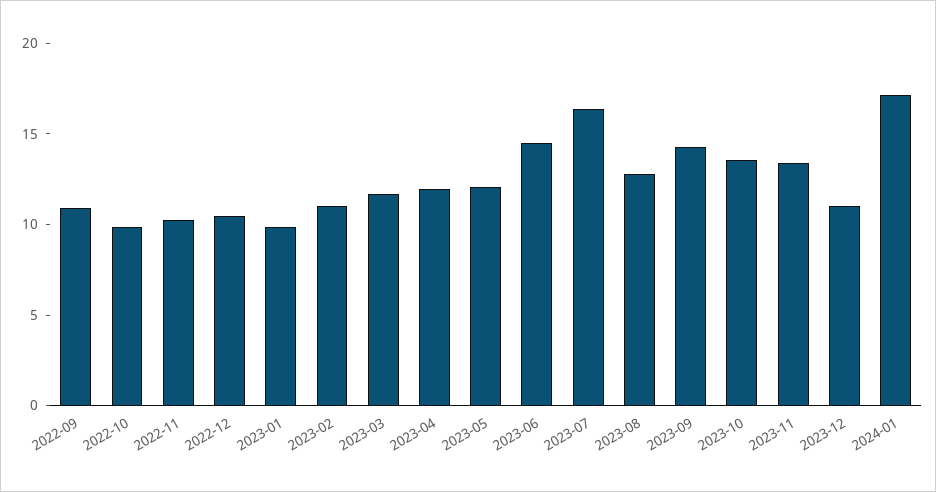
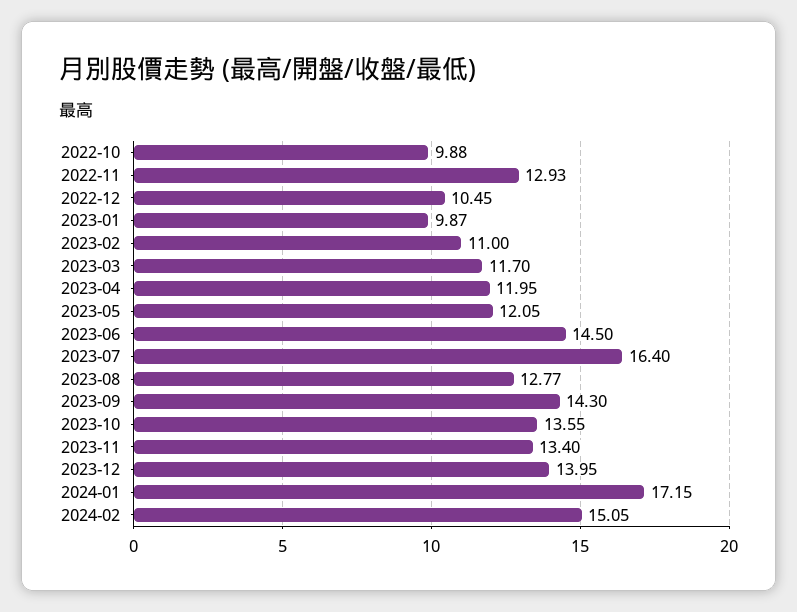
2022-09: 11 -> none
2022-11: 10 -> 12.93
2023-12: 11 -> 13.95
2024-02: none -> 15.05

